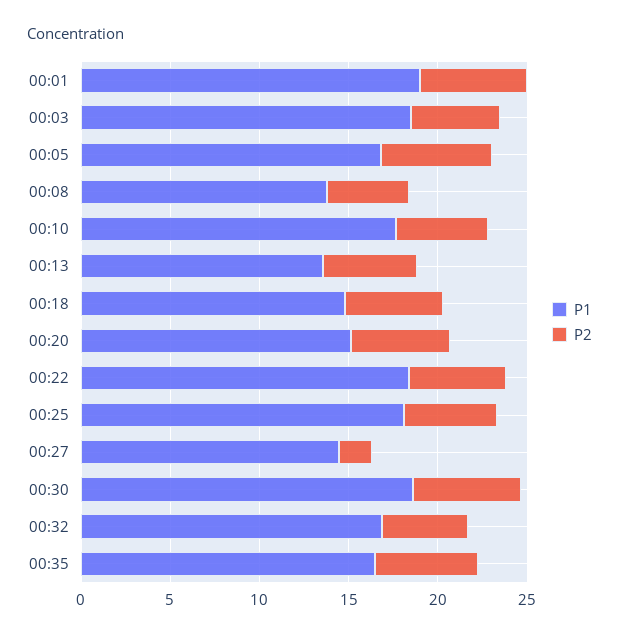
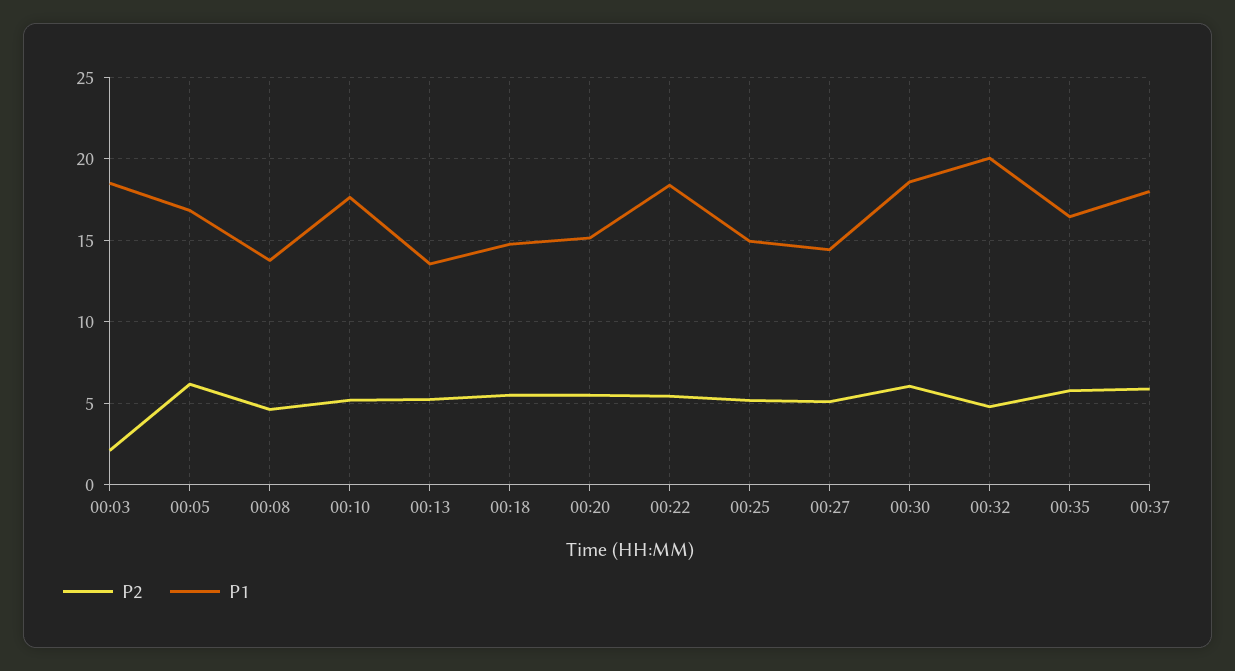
P1, 00:01: 19 -> none
P2, 00:01: 6 -> none
P2, 00:03: 5 -> 2
P1, 00:25: 18 -> 15
P2, 00:27: 2 -> 5
P1, 00:32: 17 -> 20
P2, 00:37: none -> 6
P1, 00:37: none -> 18

